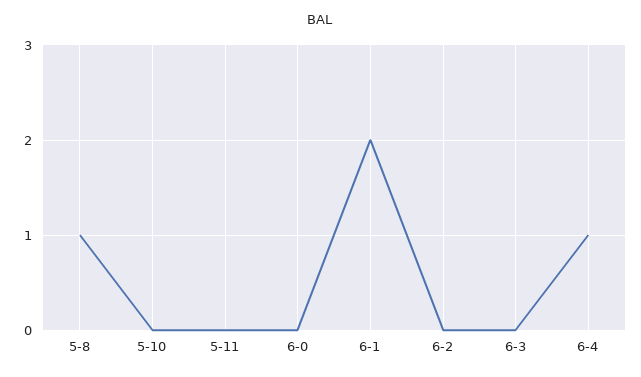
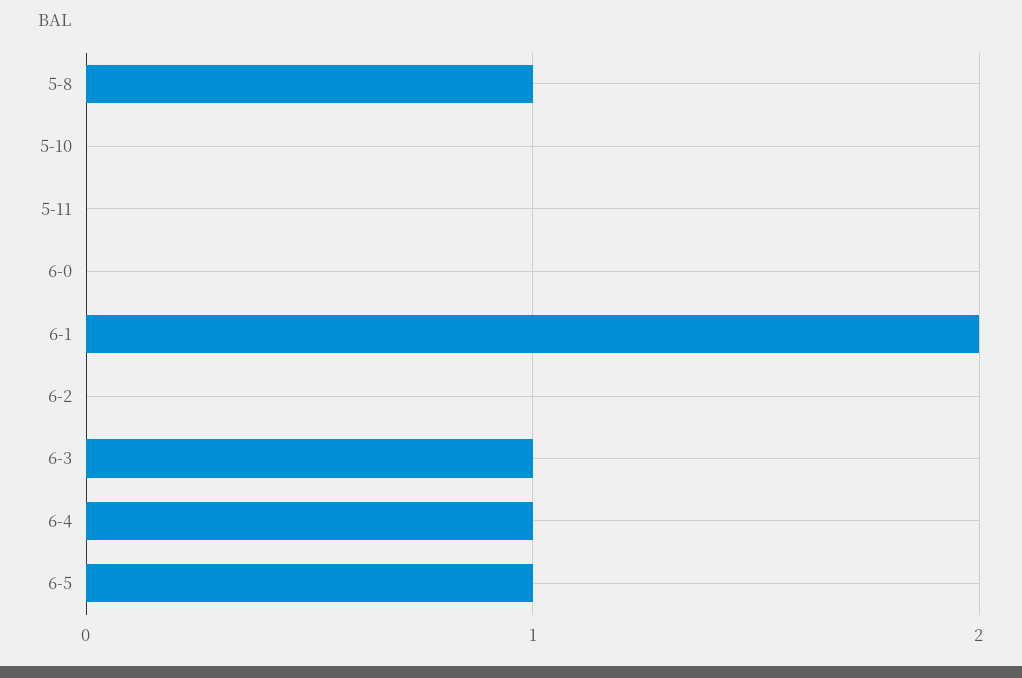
6-3: 0 -> 1
6-5: none -> 1

